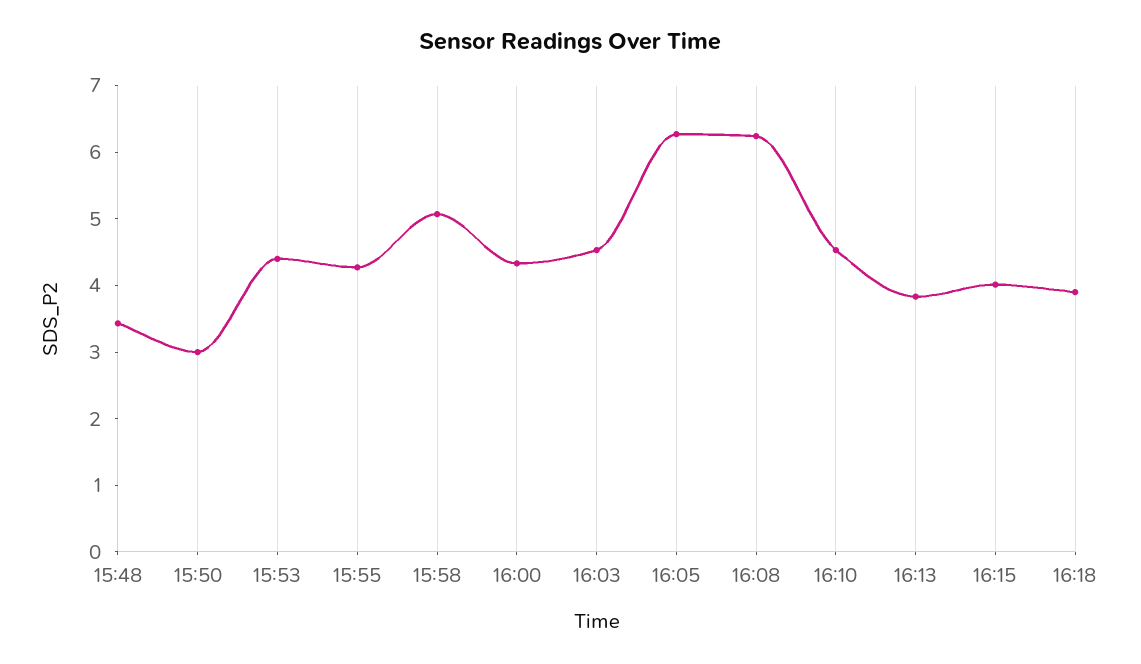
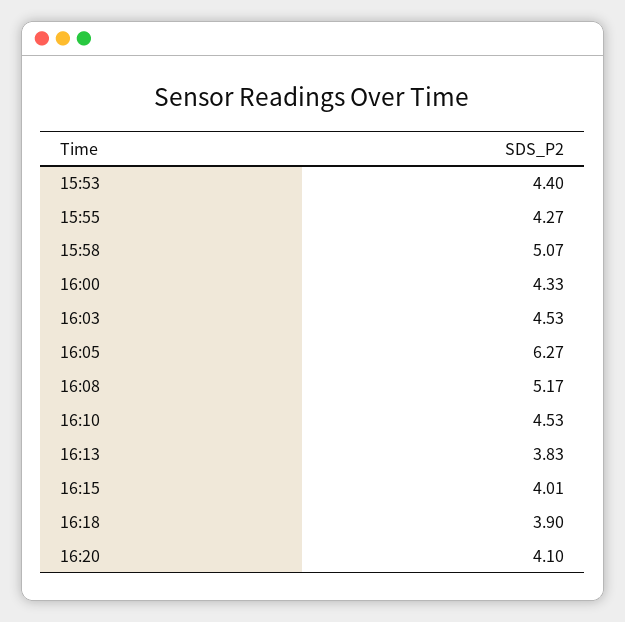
15:48: 3.4 -> none
15:50: 3 -> none
16:08: 6.2 -> 5.17
16:20: none -> 4.1

